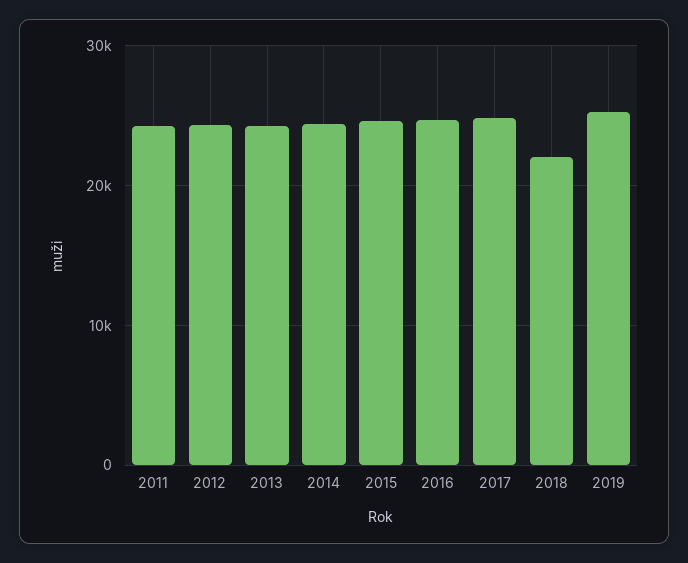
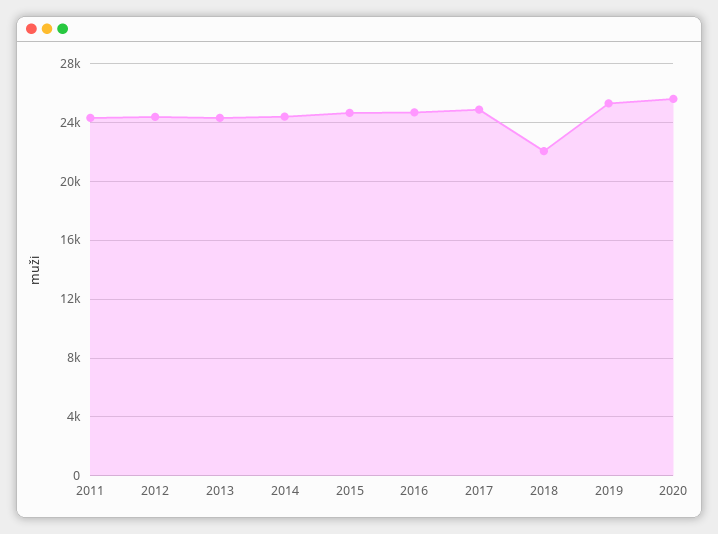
2020: none -> 25500

